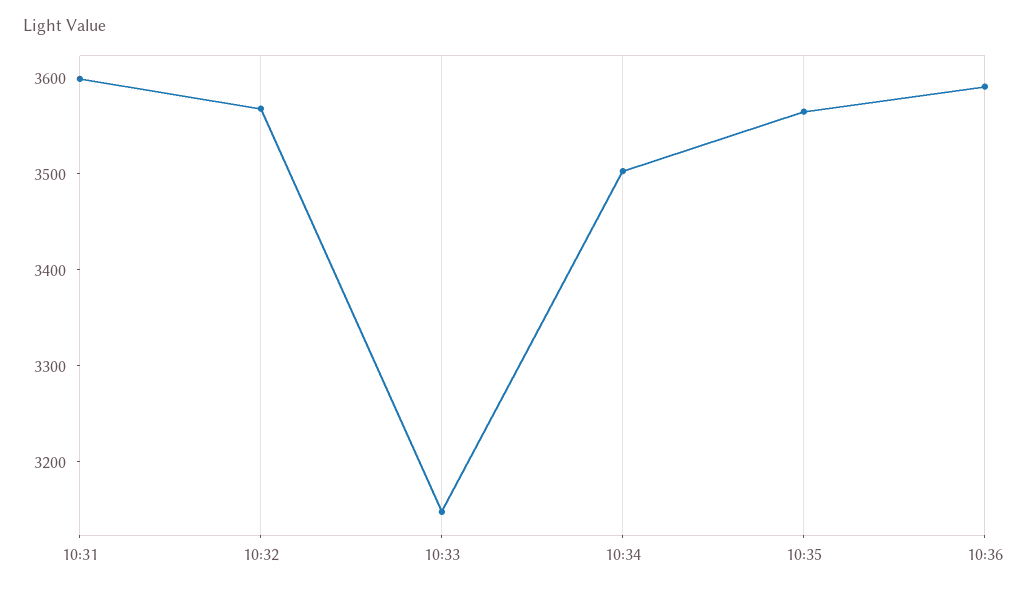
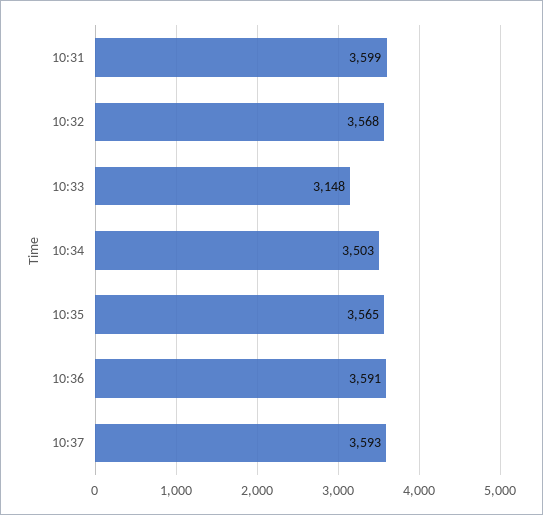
10:37: none -> 3593

